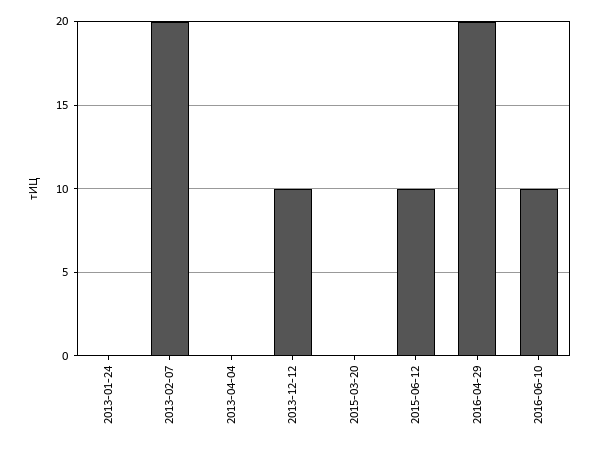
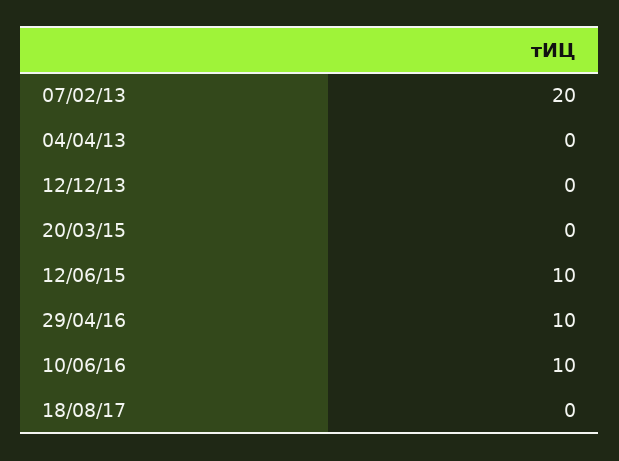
2013-01-24: 0 -> none
2013-12-12: 10 -> 0
2016-04-29: 20 -> 10
18/08/17: none -> 0

